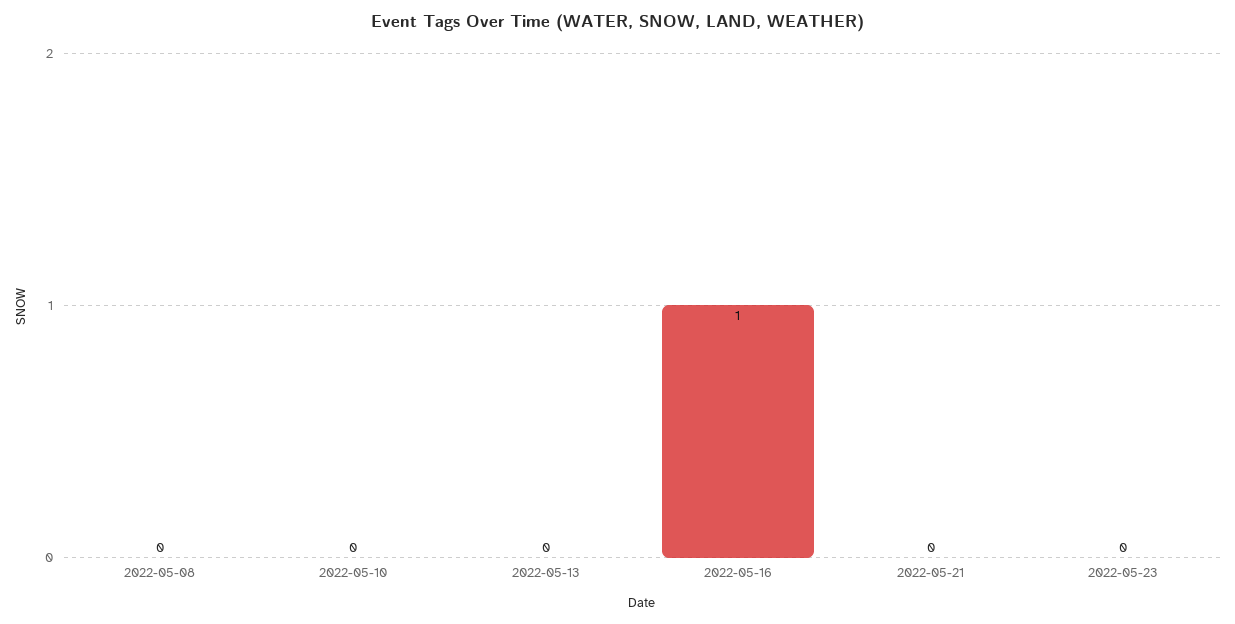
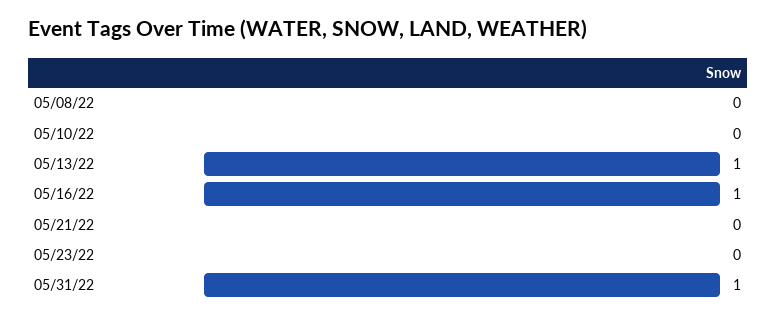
2022-05-13: 0 -> 1
05/31/22: none -> 1

